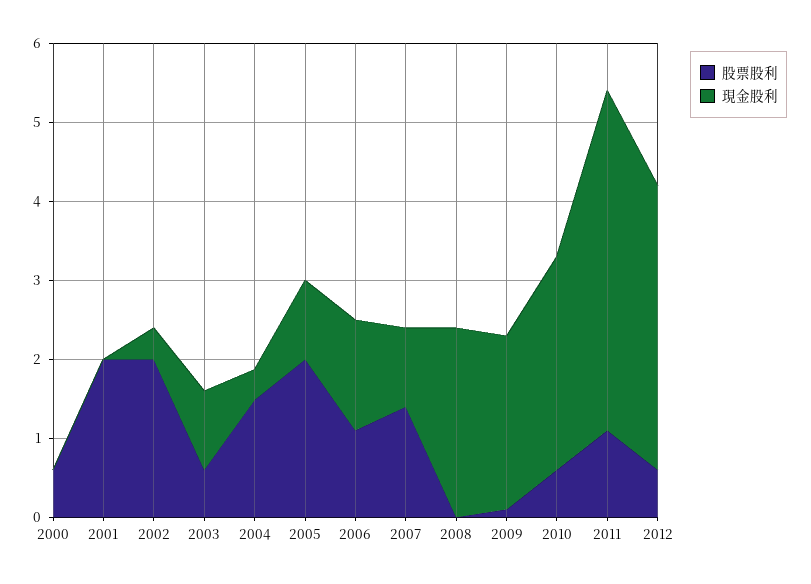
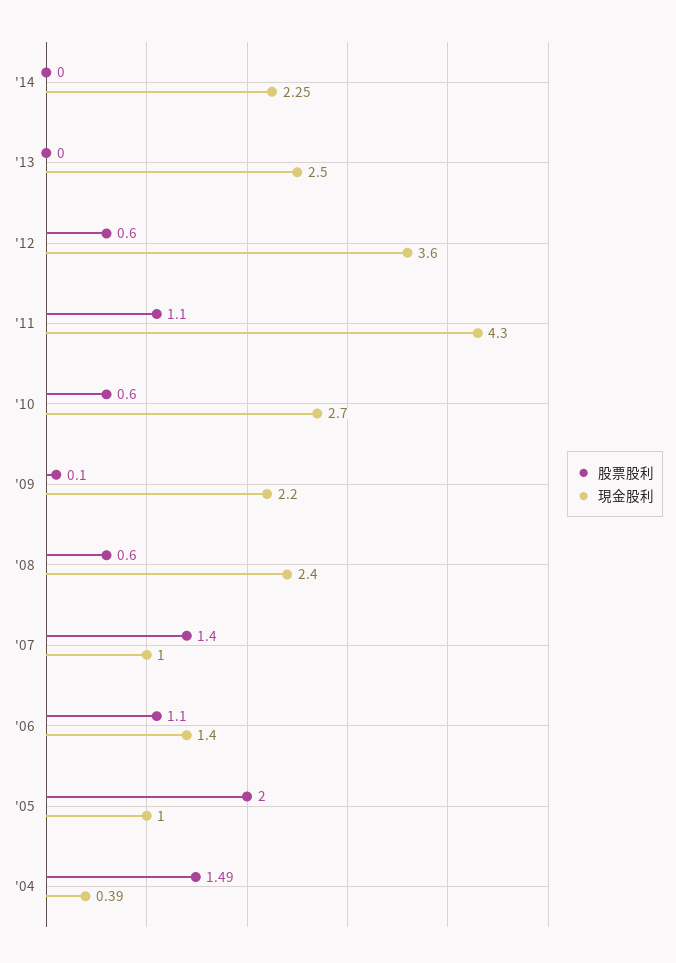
股票股利, 2000: 0.6 -> none
現金股利, 2000: 0 -> none
股票股利, 2001: 2 -> none
現金股利, 2001: 0 -> none
股票股利, 2002: 2 -> none
現金股利, 2002: 0.4 -> none
股票股利, 2003: 0.6 -> none
現金股利, 2003: 1 -> none
股票股利, 2008: 0 -> 0.6
股票股利, '14: none -> 0
現金股利, '14: none -> 2.25
股票股利, '13: none -> 0
現金股利, '13: none -> 2.5

